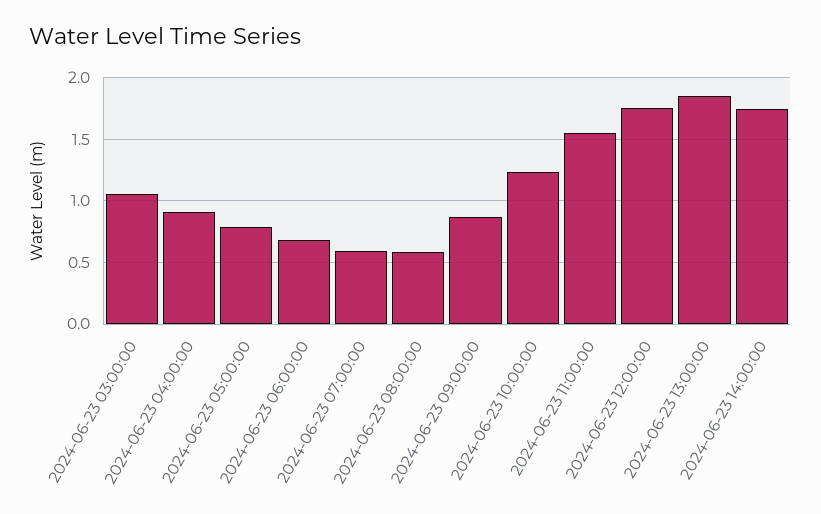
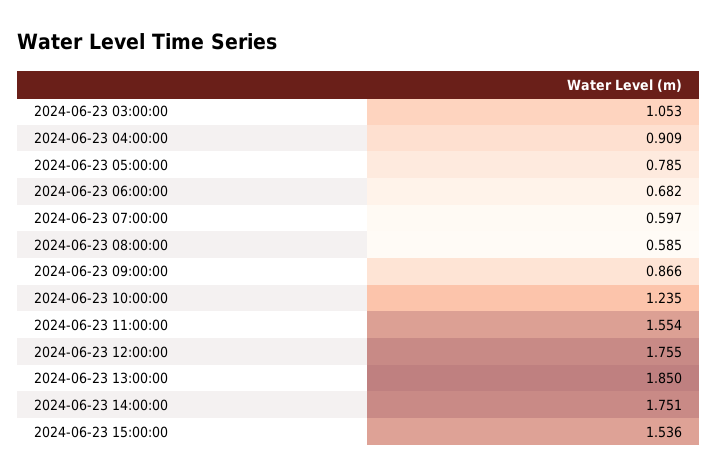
2024-06-23 15:00:00: none -> 1.536

